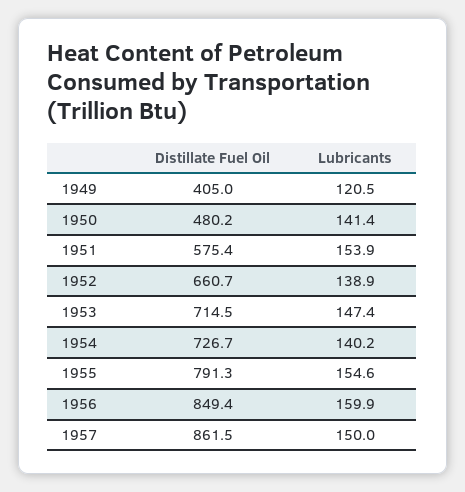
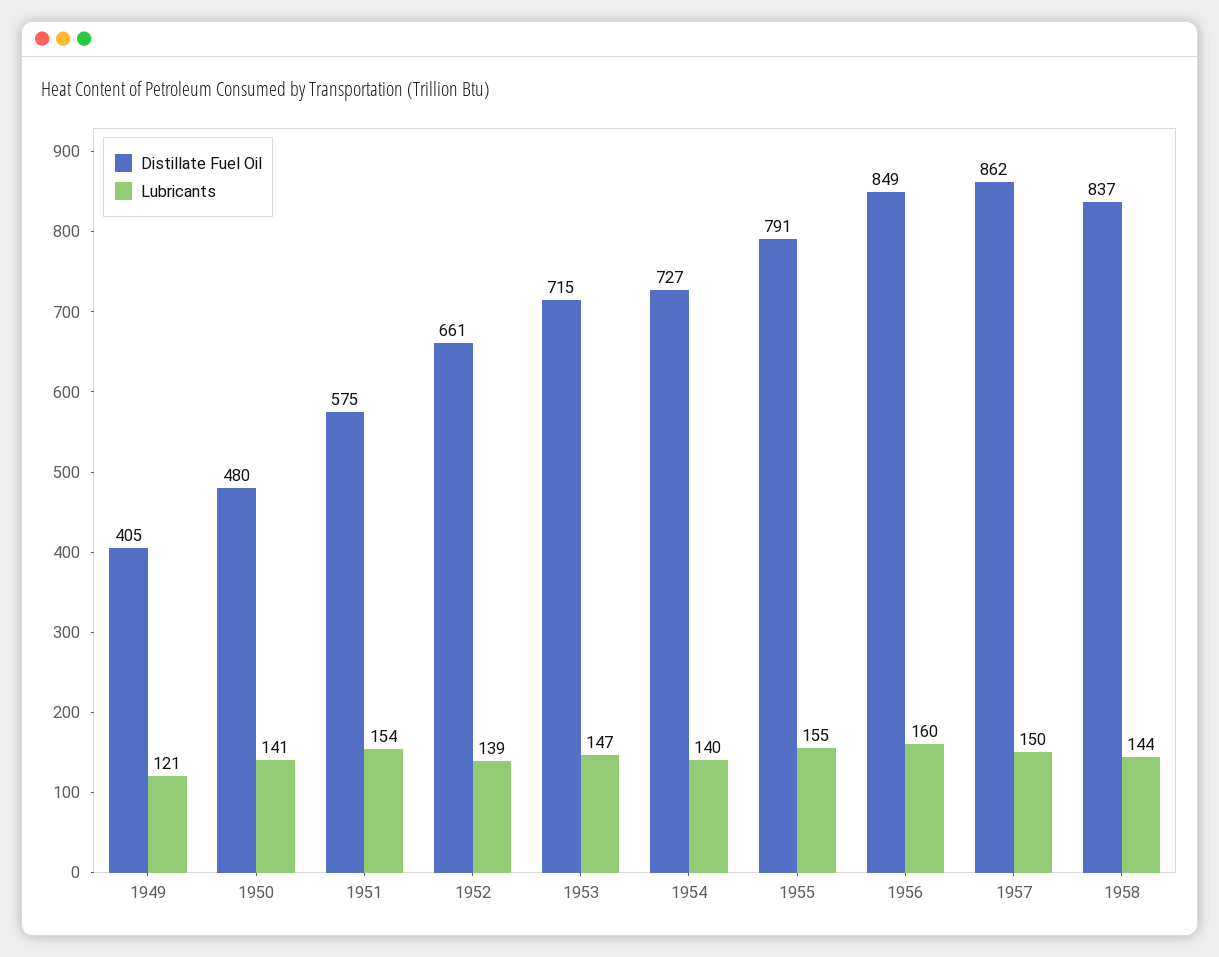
Distillate Fuel Oil, 1958: none -> 837
Lubricants, 1958: none -> 144

